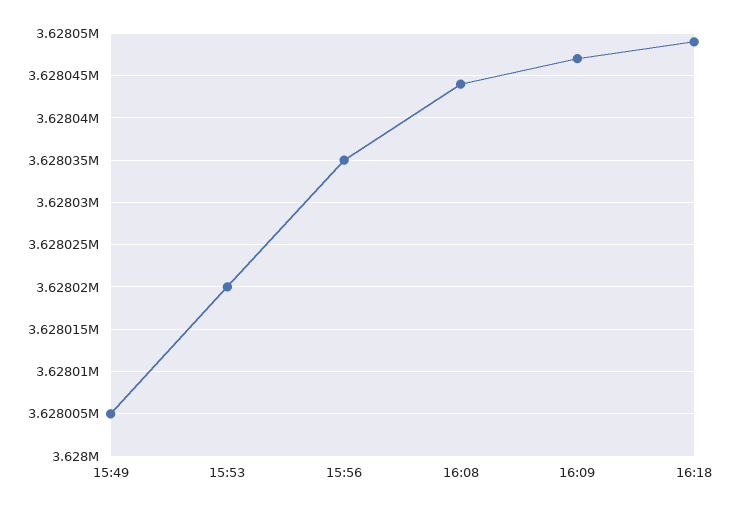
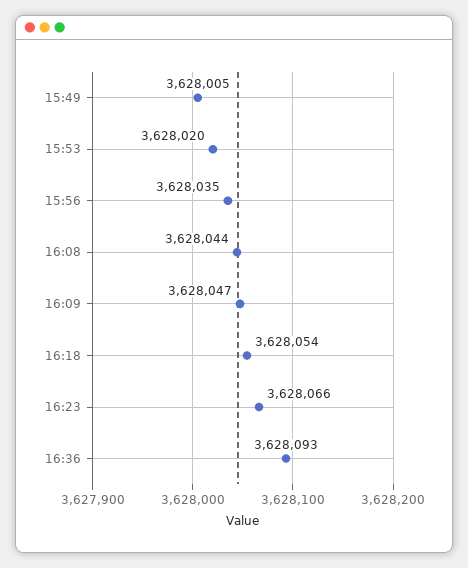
16:18: 3628049 -> 3628054
16:23: none -> 3628066
16:36: none -> 3628093

